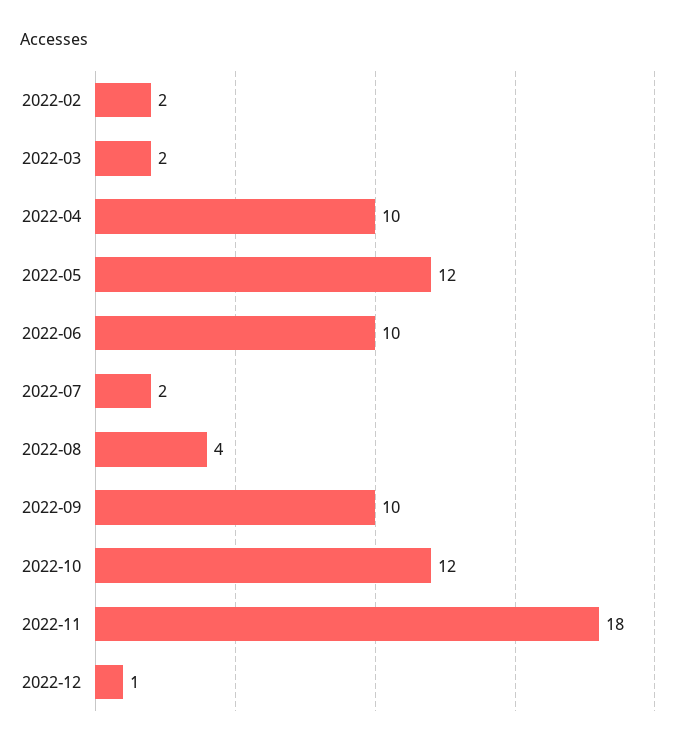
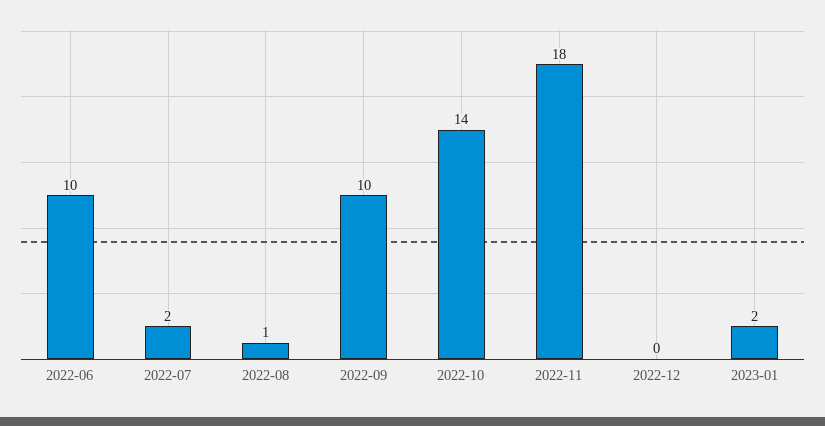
2022-02: 2 -> none
2022-03: 2 -> none
2022-04: 10 -> none
2022-05: 12 -> none
2022-08: 4 -> 1
2022-10: 12 -> 14
2022-12: 1 -> 0
2023-01: none -> 2

